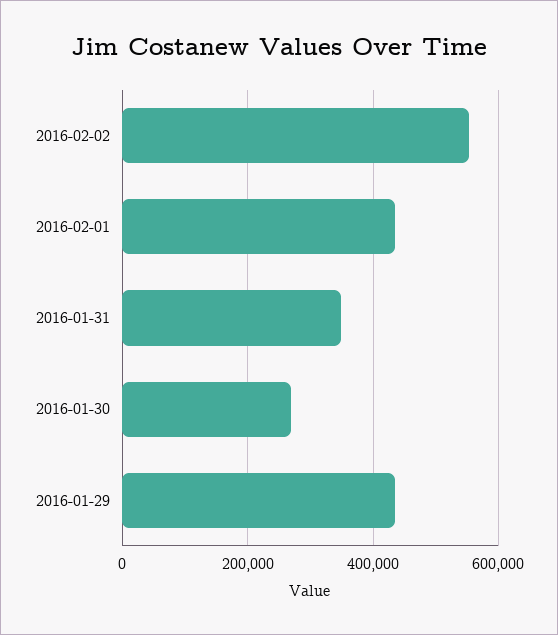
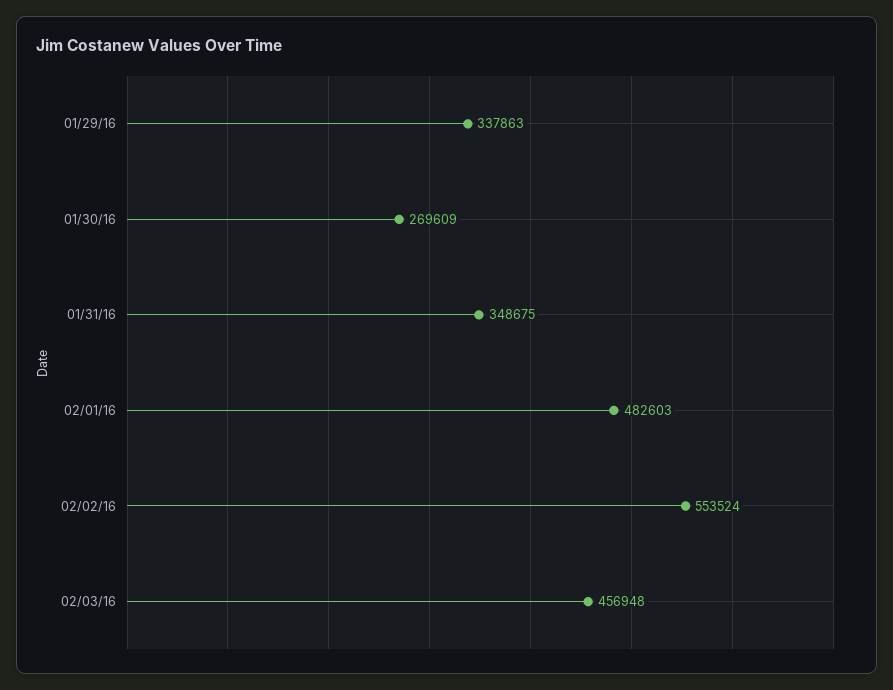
2016-02-01: 440000 -> 482603
2016-01-29: 440000 -> 337863
02/03/16: none -> 456948

